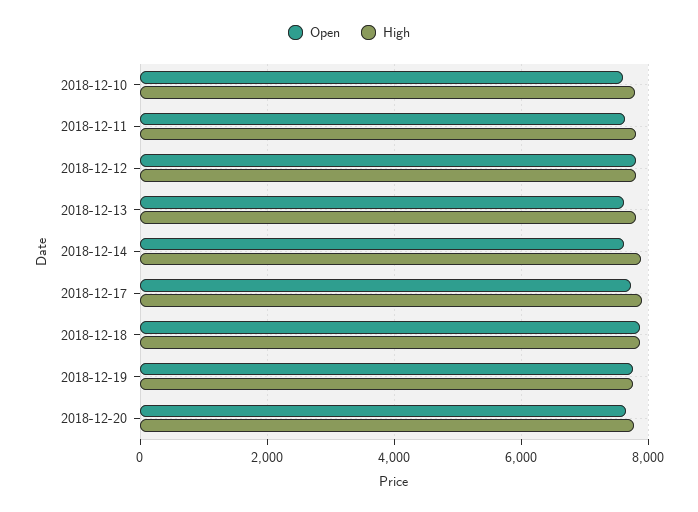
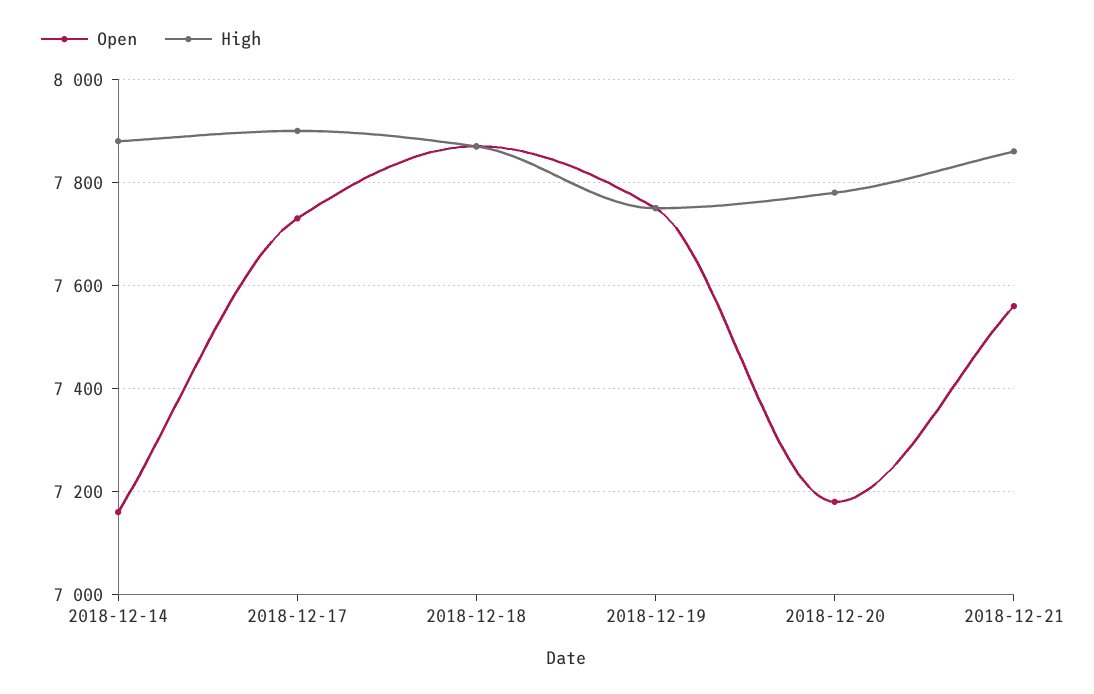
Open, 2018-12-10: 7600 -> none
High, 2018-12-10: 7800 -> none
Open, 2018-12-11: 7600 -> none
High, 2018-12-11: 7800 -> none
Open, 2018-12-12: 7800 -> none
High, 2018-12-12: 7800 -> none
Open, 2018-12-13: 7600 -> none
High, 2018-12-13: 7800 -> none
Open, 2018-12-14: 7600 -> 7160
Open, 2018-12-20: 7600 -> 7180
Open, 2018-12-21: none -> 7560
High, 2018-12-21: none -> 7860

